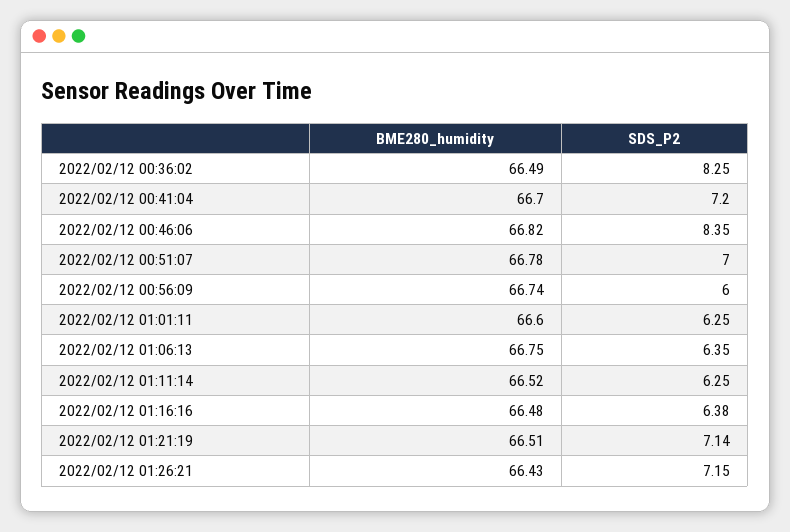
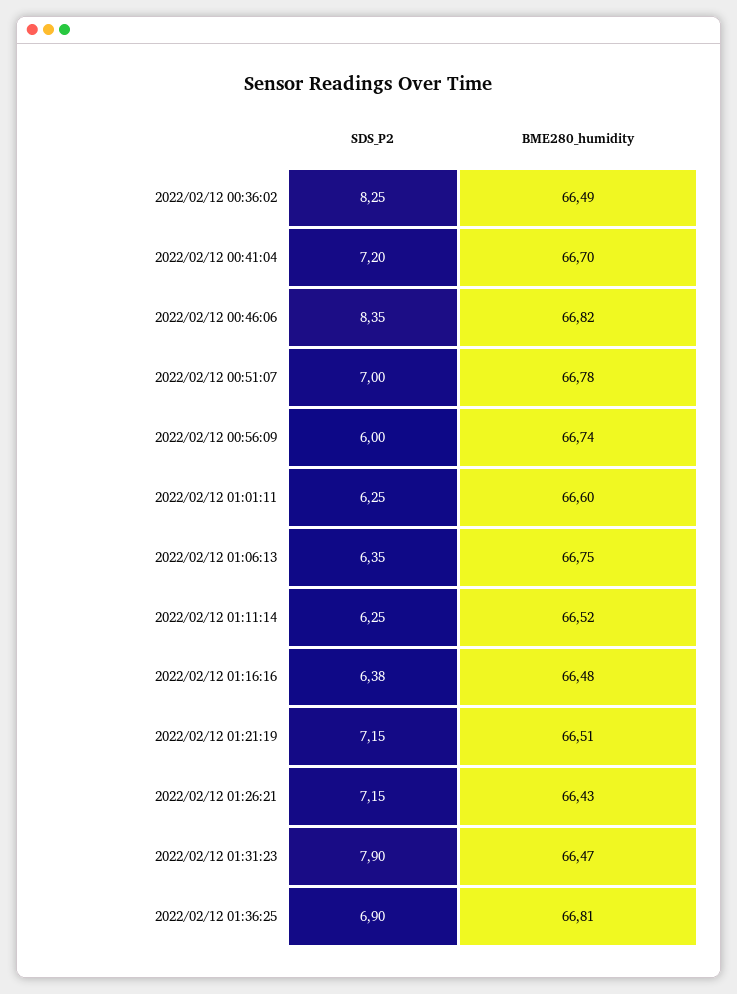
SDS_P2, 2022/02/12 01:21:19: 7.14 -> 7.15
SDS_P2, 2022/02/12 01:31:23: none -> 7.9
BME280_humidity, 2022/02/12 01:31:23: none -> 66.47
SDS_P2, 2022/02/12 01:36:25: none -> 6.9
BME280_humidity, 2022/02/12 01:36:25: none -> 66.81

